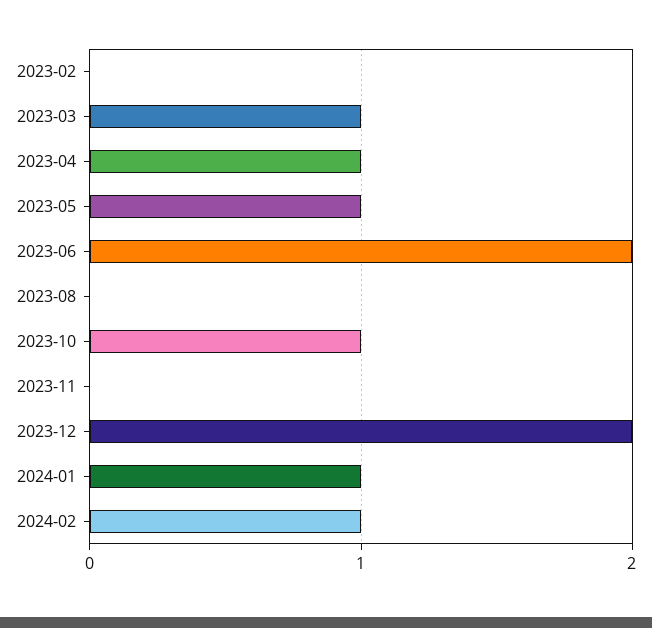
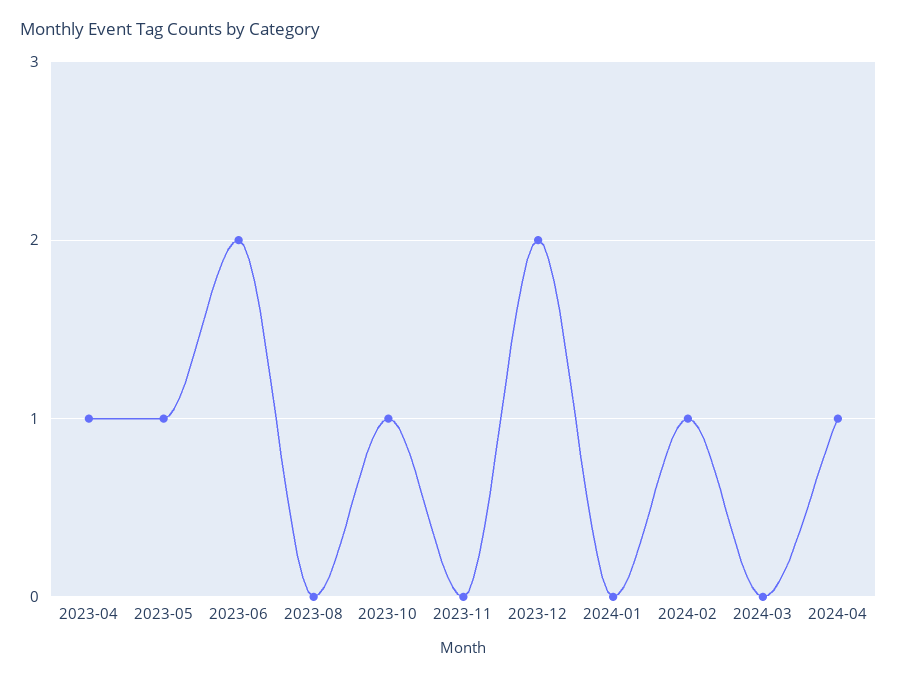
2023-02: 0 -> none
2023-03: 1 -> none
2024-01: 1 -> 0
2024-03: none -> 0
2024-04: none -> 1

